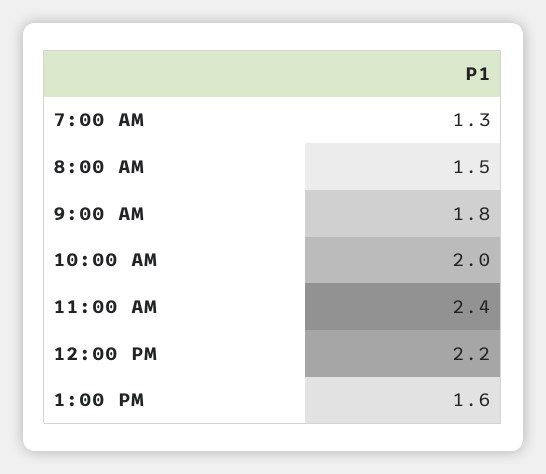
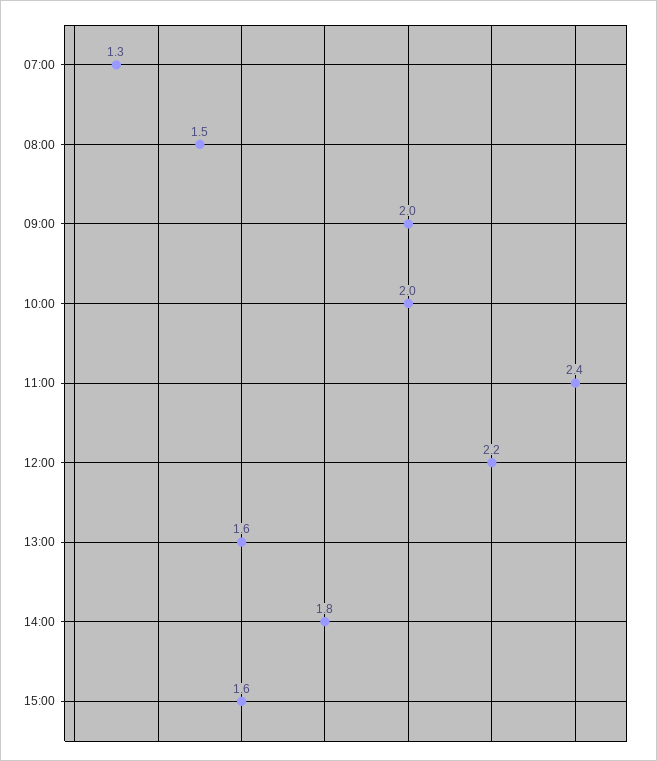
9:00 AM: 1.8 -> 2
14:00: none -> 1.8
15:00: none -> 1.6

